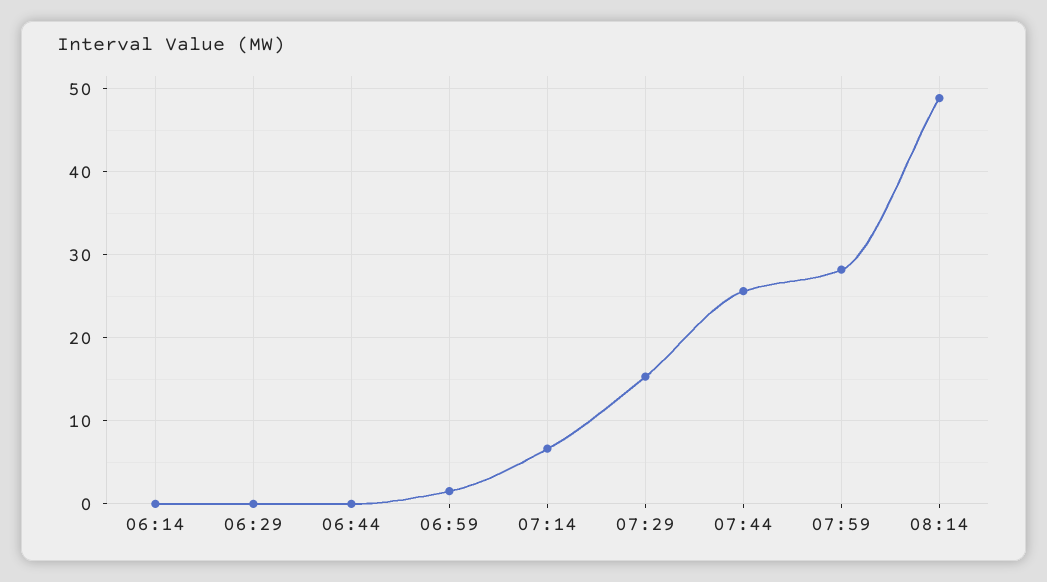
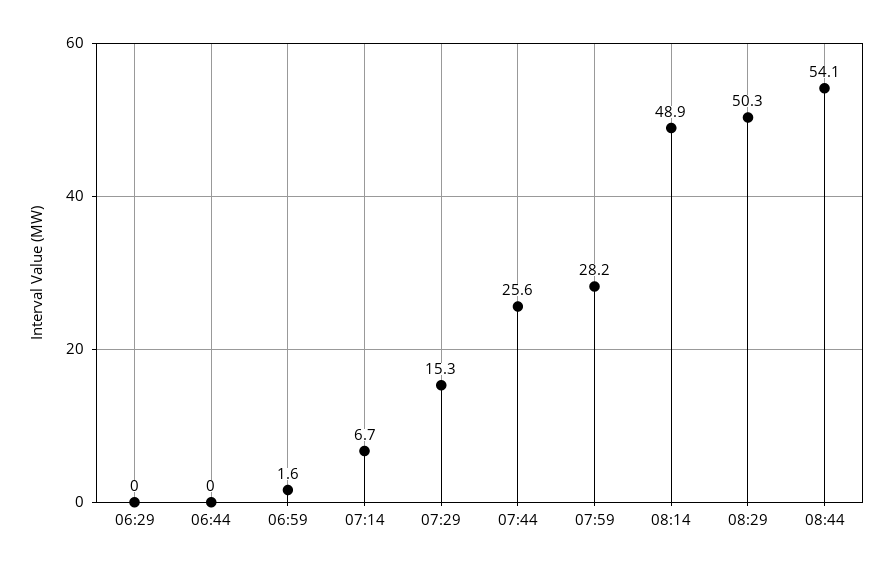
06:14: 0 -> none
08:29: none -> 50.3
08:44: none -> 54.1

